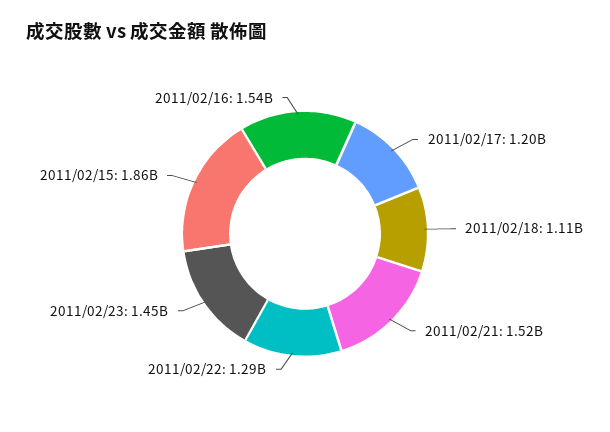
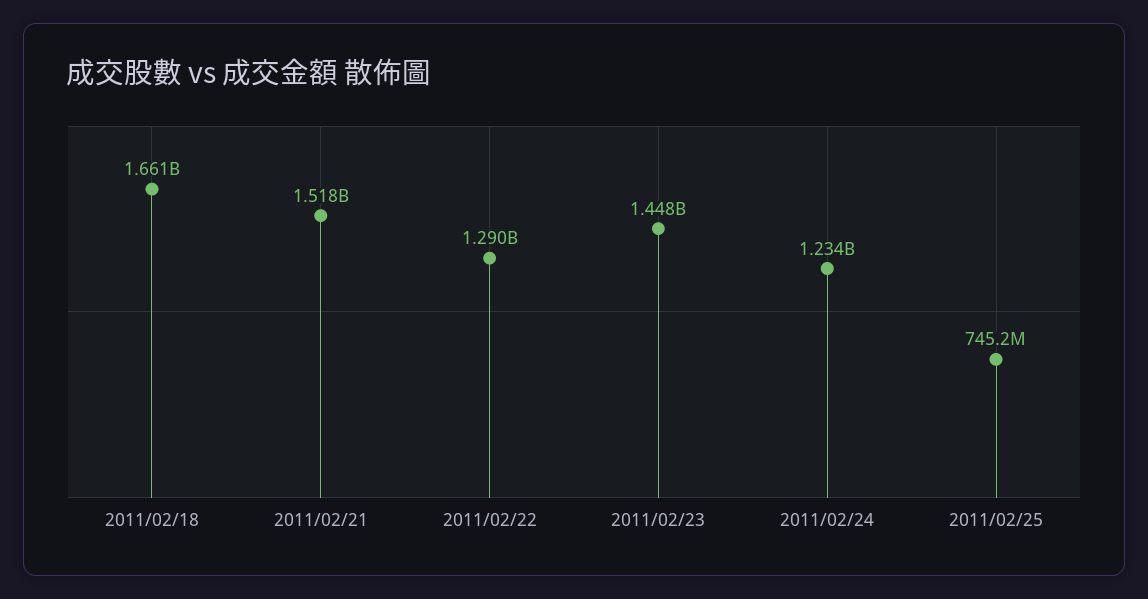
2011/02/17: 1200000000 -> none
2011/02/18: 1110000000 -> 1661000000
2011/02/15: 1860000000 -> none
2011/02/16: 1540000000 -> none
2011/02/24: none -> 1234000000
2011/02/25: none -> 745200000

